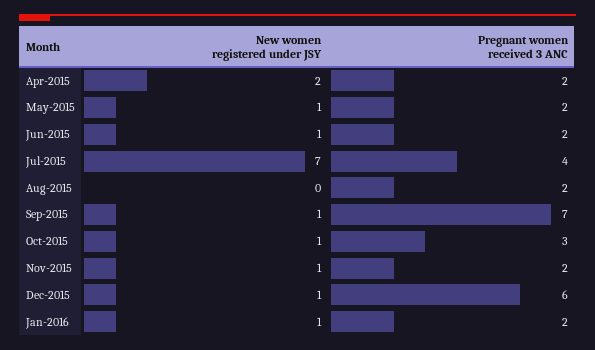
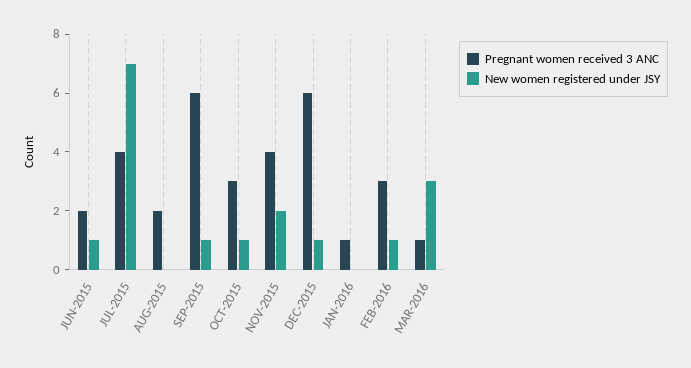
New women registered under JSY, Apr-2015: 2 -> none
Pregnant women received 3 ANC, Apr-2015: 2 -> none
New women registered under JSY, May-2015: 1 -> none
Pregnant women received 3 ANC, May-2015: 2 -> none
Pregnant women received 3 ANC, Sep-2015: 7 -> 6
New women registered under JSY, Nov-2015: 1 -> 2
Pregnant women received 3 ANC, Nov-2015: 2 -> 4
New women registered under JSY, Jan-2016: 1 -> 0
Pregnant women received 3 ANC, Jan-2016: 2 -> 1
Pregnant women received 3 ANC, FEB-2016: none -> 3
New women registered under JSY, FEB-2016: none -> 1
Pregnant women received 3 ANC, MAR-2016: none -> 1
New women registered under JSY, MAR-2016: none -> 3

